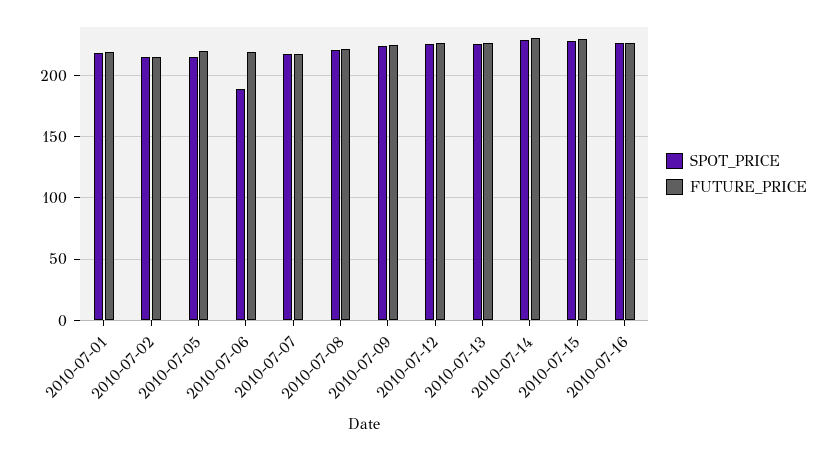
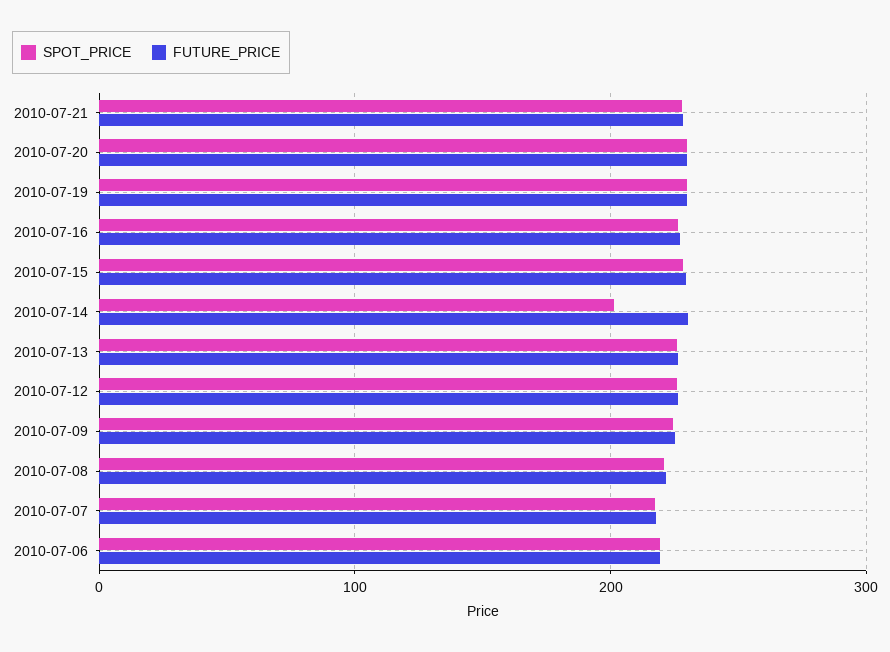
SPOT_PRICE, 2010-07-01: 220 -> none
FUTURE_PRICE, 2010-07-01: 220 -> none
SPOT_PRICE, 2010-07-02: 215 -> none
FUTURE_PRICE, 2010-07-02: 215 -> none
SPOT_PRICE, 2010-07-05: 215 -> none
FUTURE_PRICE, 2010-07-05: 220 -> none
SPOT_PRICE, 2010-07-06: 190 -> 220
SPOT_PRICE, 2010-07-14: 230 -> 200
SPOT_PRICE, 2010-07-21: none -> 230
FUTURE_PRICE, 2010-07-21: none -> 230
SPOT_PRICE, 2010-07-20: none -> 230
FUTURE_PRICE, 2010-07-20: none -> 230
SPOT_PRICE, 2010-07-19: none -> 230
FUTURE_PRICE, 2010-07-19: none -> 230

